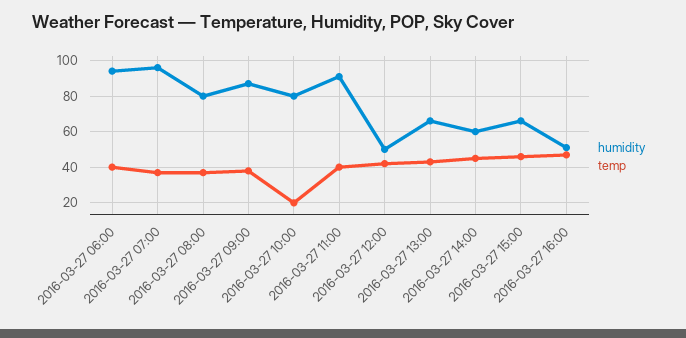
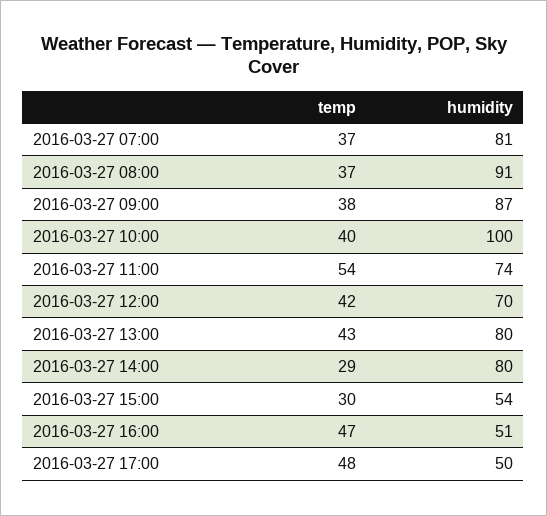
humidity, 2016-03-27 06:00: 95 -> none
temp, 2016-03-27 06:00: 40 -> none
humidity, 2016-03-27 07:00: 95 -> 81
humidity, 2016-03-27 08:00: 80 -> 91
humidity, 2016-03-27 10:00: 80 -> 100
temp, 2016-03-27 10:00: 20 -> 40
humidity, 2016-03-27 11:00: 90 -> 74
temp, 2016-03-27 11:00: 40 -> 54
humidity, 2016-03-27 12:00: 50 -> 70
humidity, 2016-03-27 13:00: 65 -> 80
humidity, 2016-03-27 14:00: 60 -> 80
temp, 2016-03-27 14:00: 45 -> 29
humidity, 2016-03-27 15:00: 65 -> 54
temp, 2016-03-27 15:00: 45 -> 30
temp, 2016-03-27 17:00: none -> 48
humidity, 2016-03-27 17:00: none -> 50

